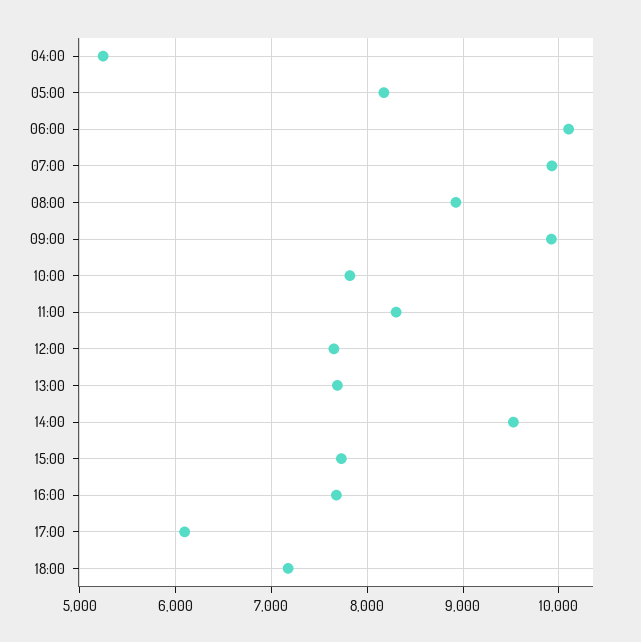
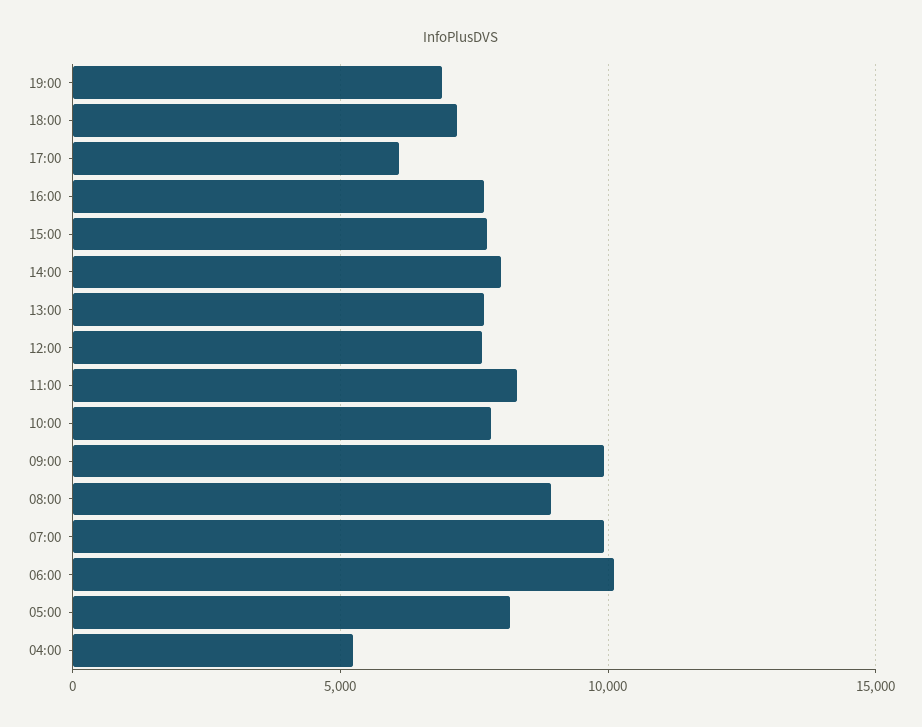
14:00: 9500 -> 8000
19:00: none -> 7000

